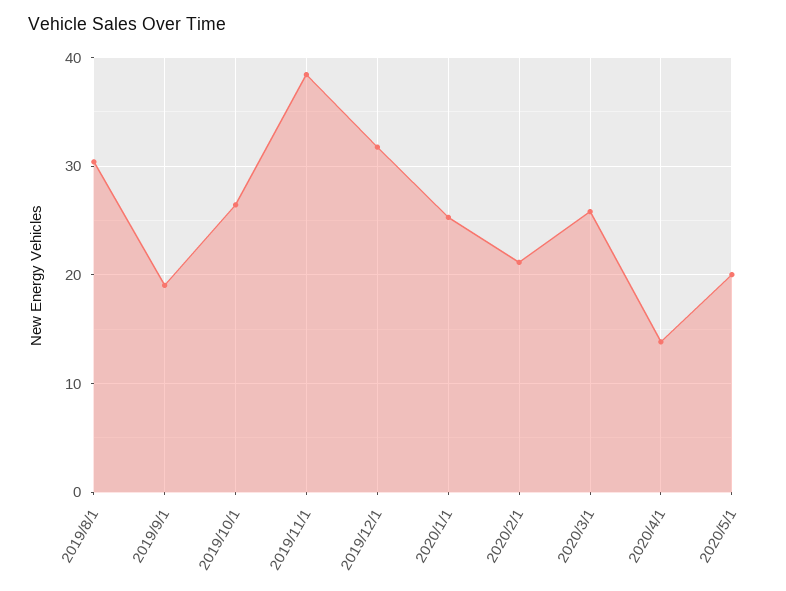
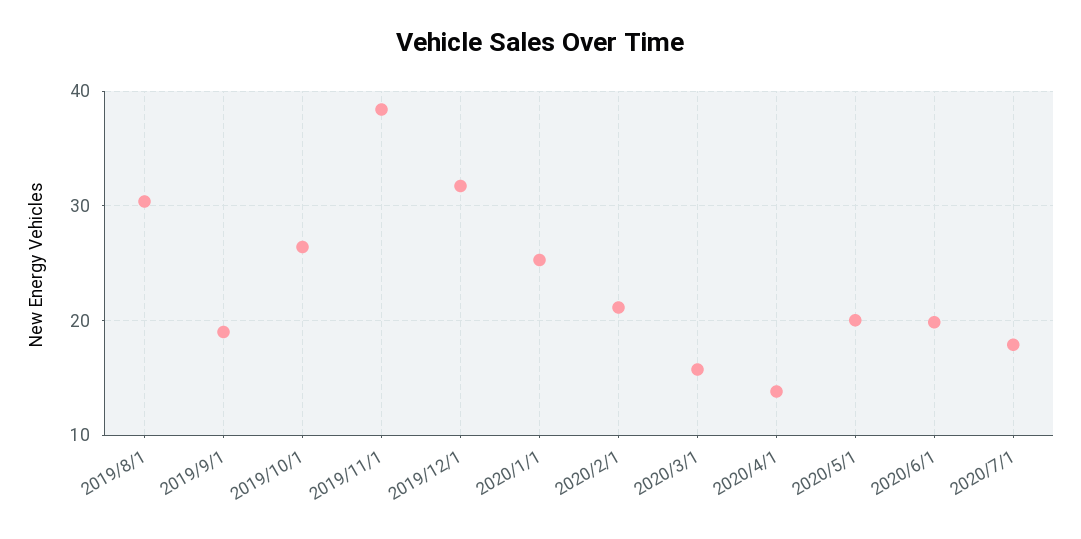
2020/3/1: 26 -> 16
2020/6/1: none -> 20
2020/7/1: none -> 18

